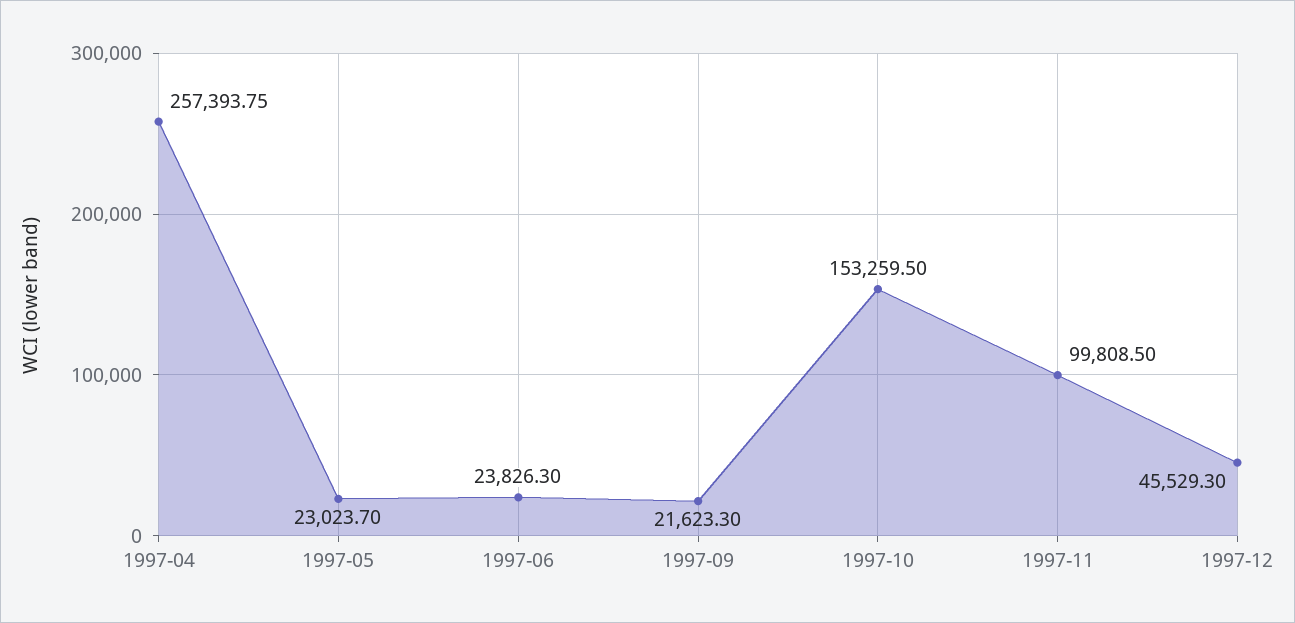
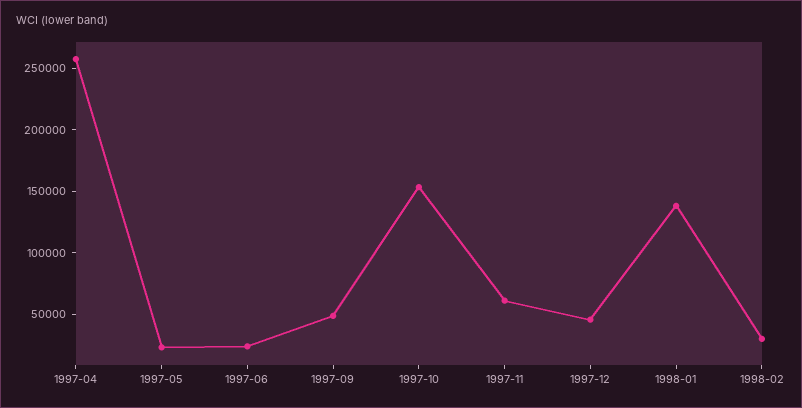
1997-09: 21623.3 -> 50000
1997-11: 99808.5 -> 60000
1998-01: none -> 140000
1998-02: none -> 30000

